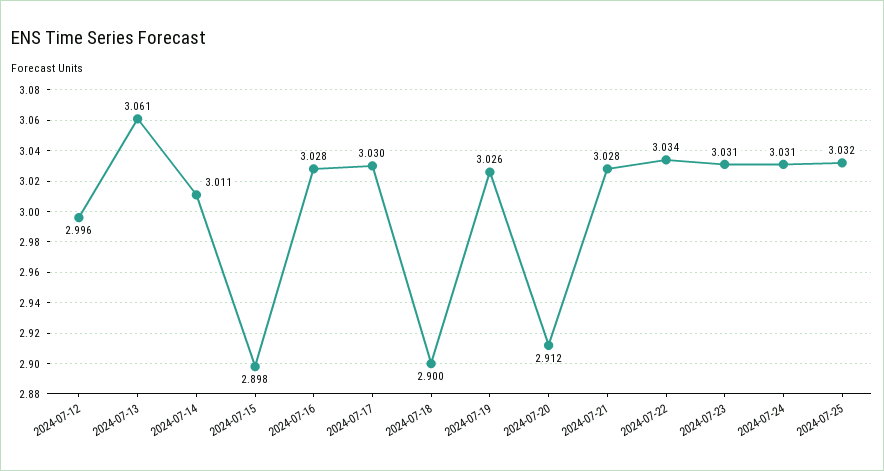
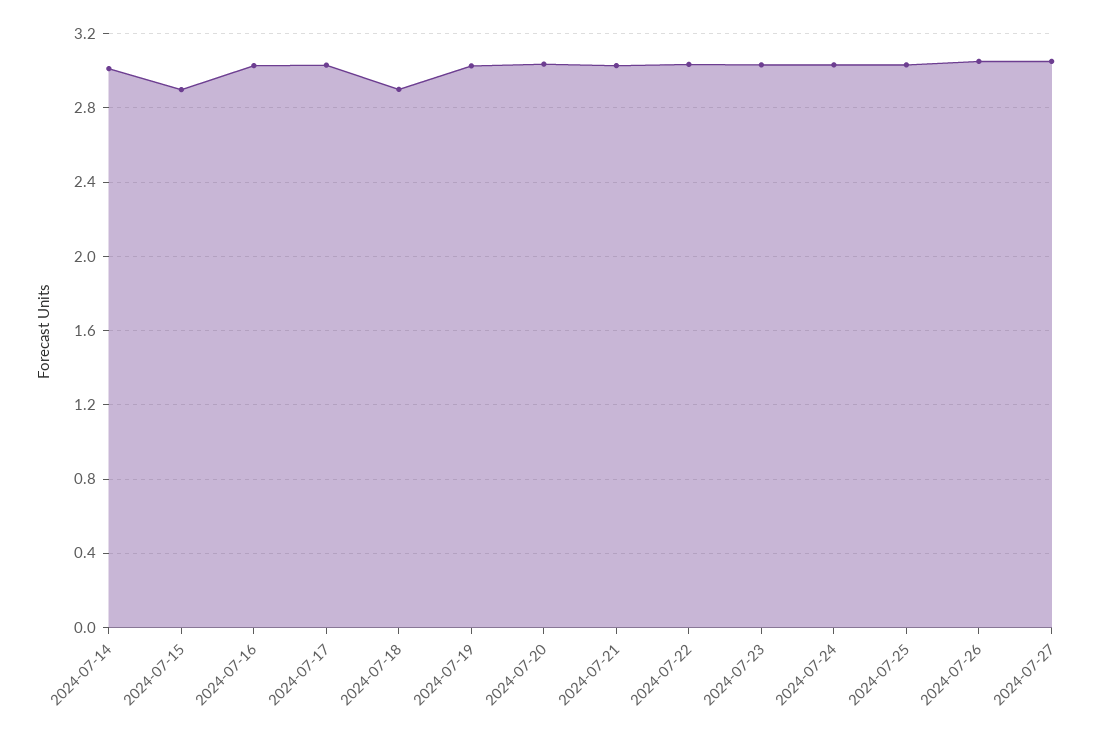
2024-07-12: 2.996 -> none
2024-07-13: 3.061 -> none
2024-07-20: 2.912 -> 3.05
2024-07-26: none -> 3.05
2024-07-27: none -> 3.05

